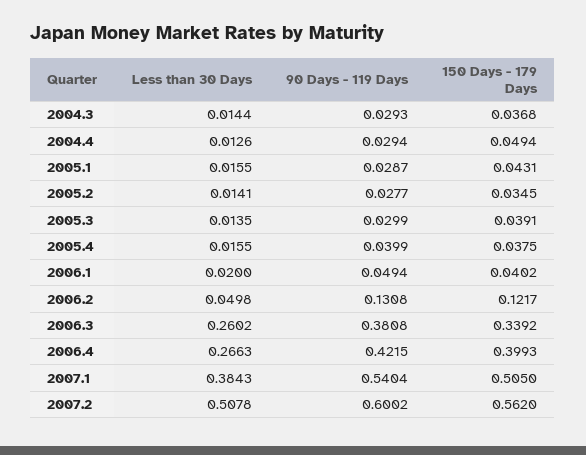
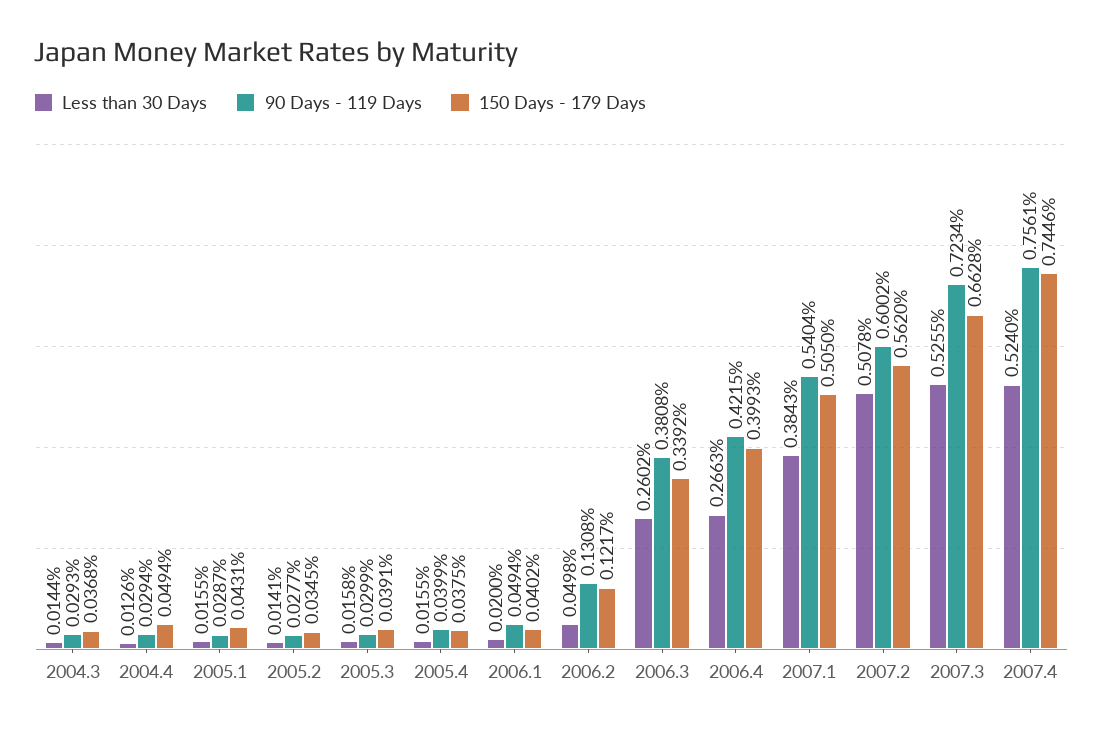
Less than 30 Days, 2005.3: 0.0135 -> 0.0158
Less than 30 Days, 2007.3: none -> 0.5255
90 Days - 119 Days, 2007.3: none -> 0.7234
150 Days - 179 Days, 2007.3: none -> 0.6628
Less than 30 Days, 2007.4: none -> 0.524
90 Days - 119 Days, 2007.4: none -> 0.7561
150 Days - 179 Days, 2007.4: none -> 0.7446

